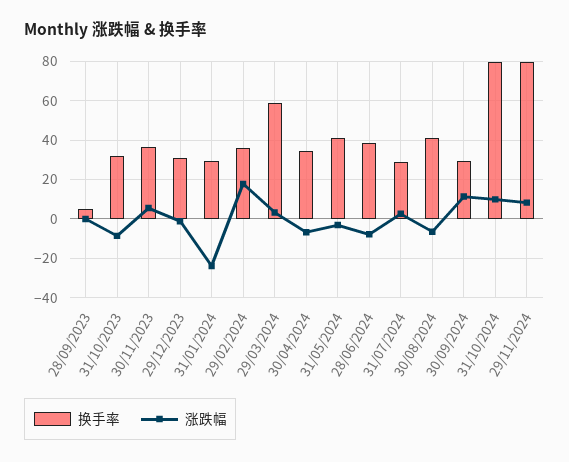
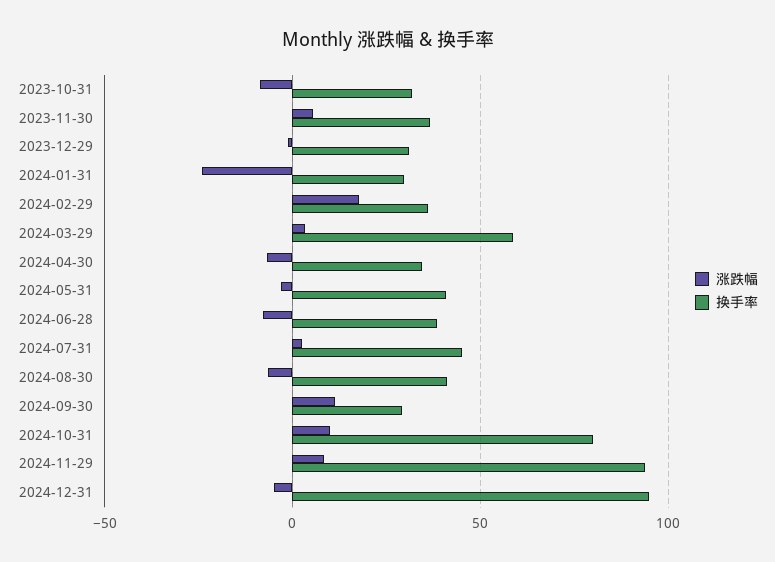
换手率, 28/09/2023: 5 -> none
涨跌幅, 28/09/2023: 0 -> none
换手率, 31/07/2024: 30 -> 45
换手率, 29/11/2024: 80 -> 95
涨跌幅, 2024-12-31: none -> -5
换手率, 2024-12-31: none -> 95

